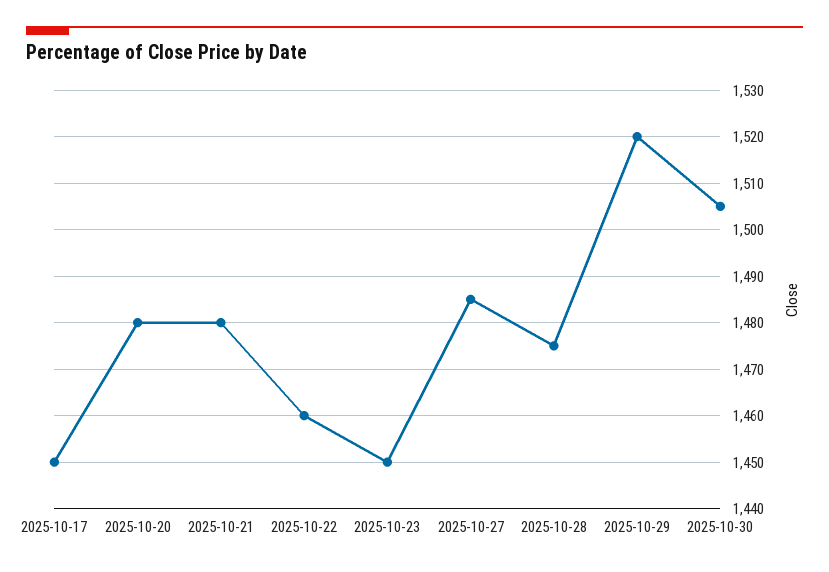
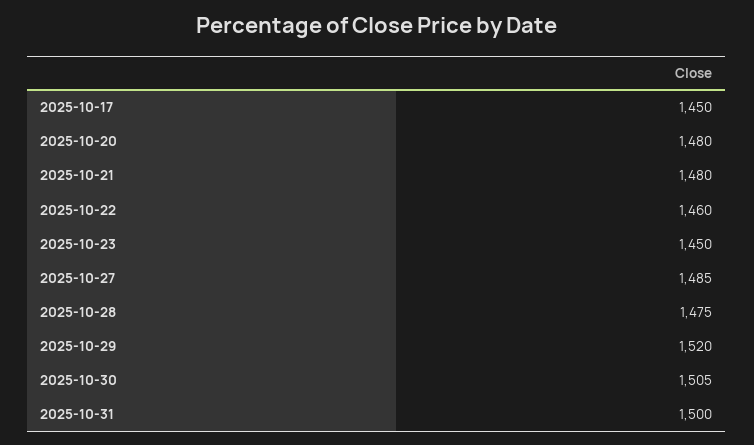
2025-10-31: none -> 1500

